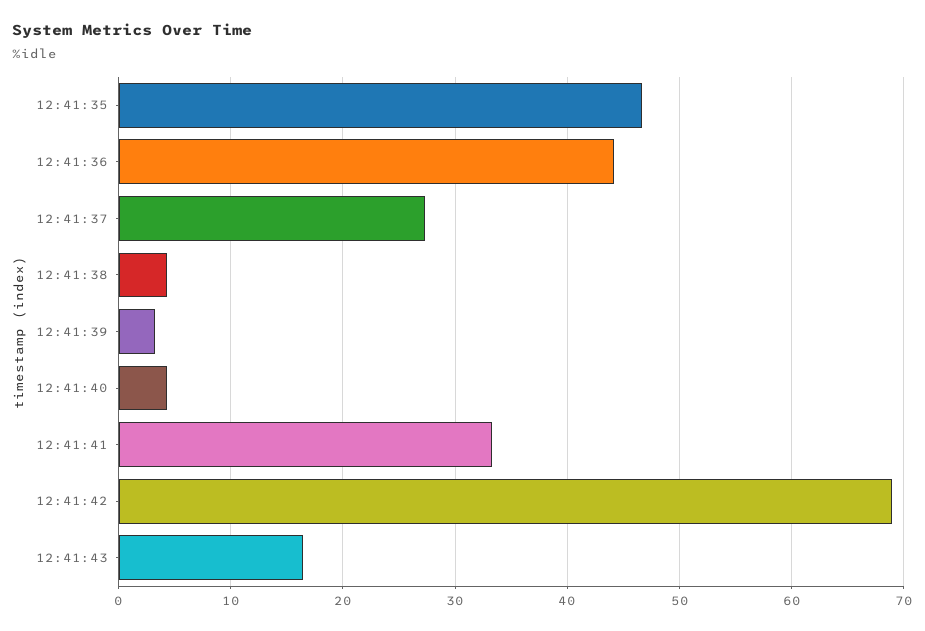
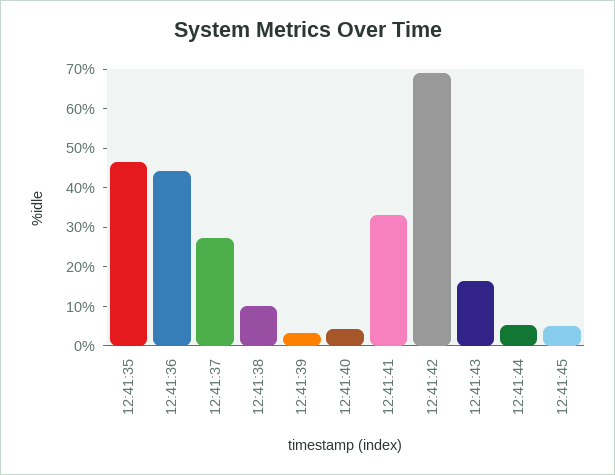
12:41:38: 4 -> 10
12:41:44: none -> 5
12:41:45: none -> 5

